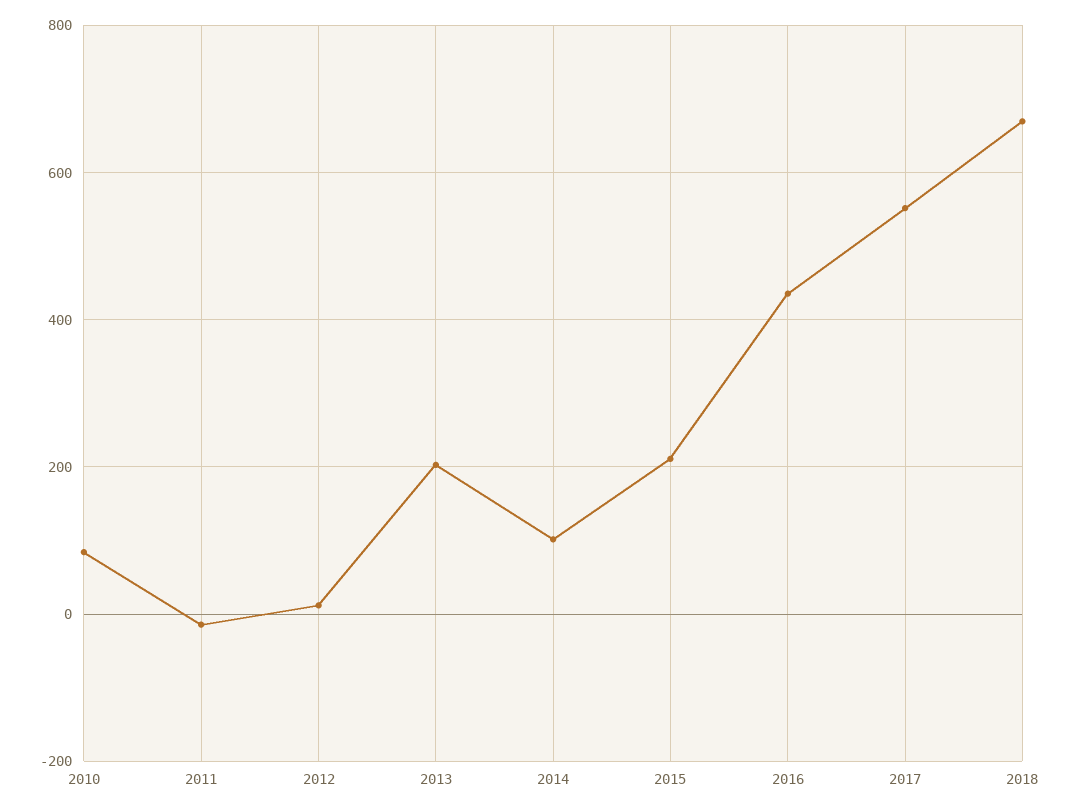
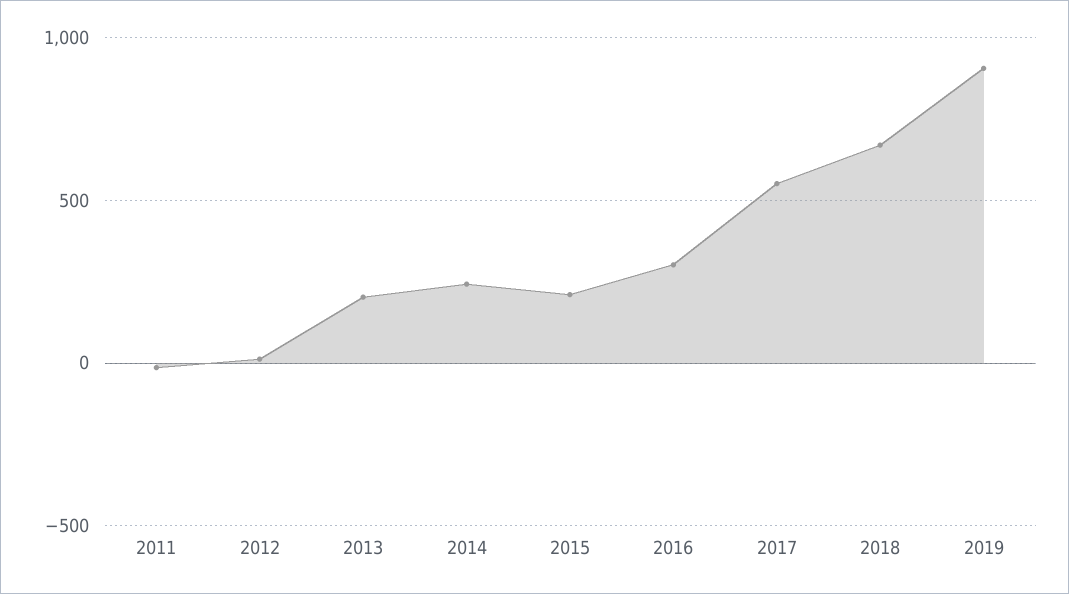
2010: 80 -> none
2014: 100 -> 250
2016: 440 -> 300
2019: none -> 900

